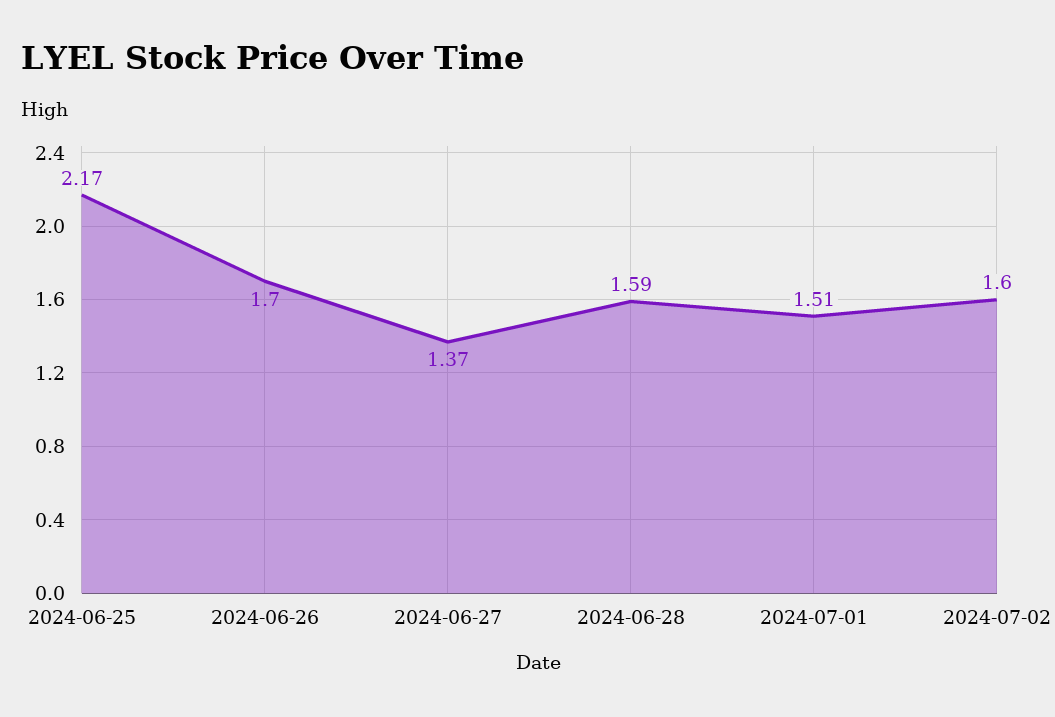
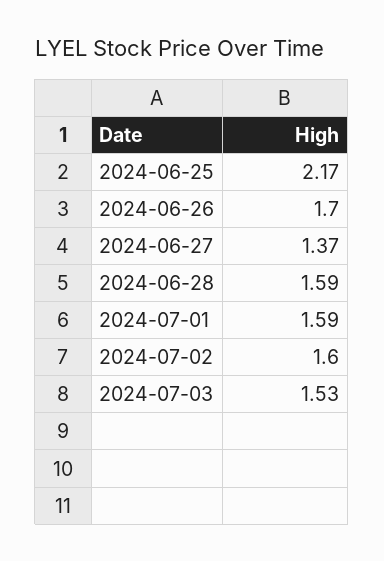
2024-07-01: 1.51 -> 1.59
2024-07-03: none -> 1.53

